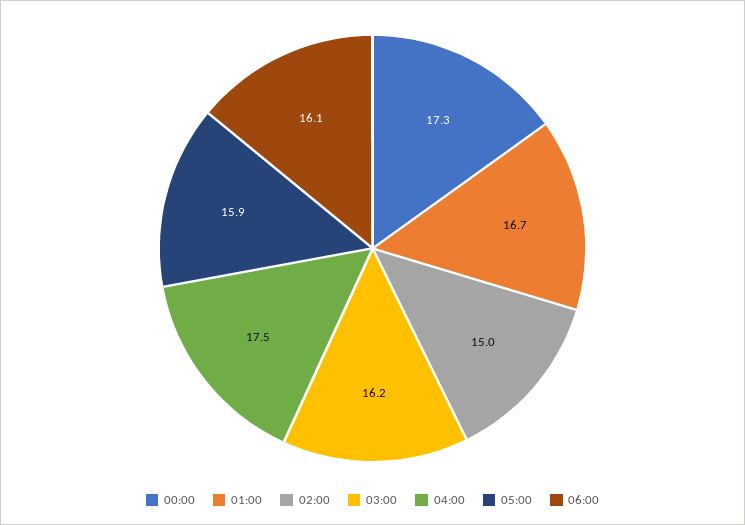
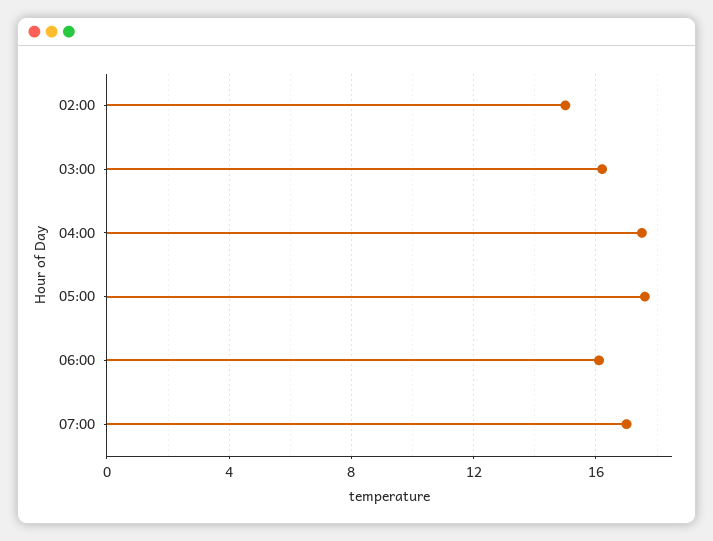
00:00: 17.3 -> none
01:00: 16.7 -> none
05:00: 15.9 -> 17.5
07:00: none -> 17

